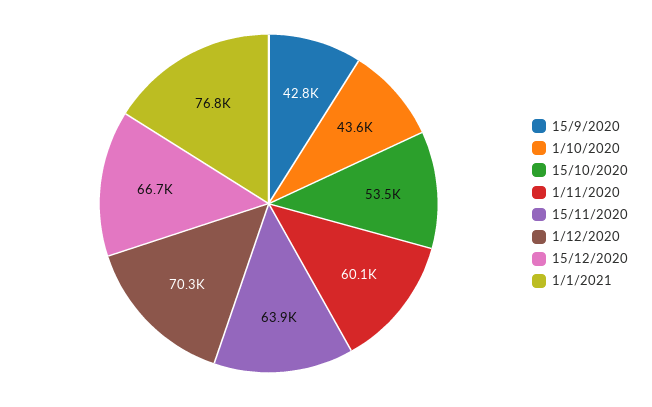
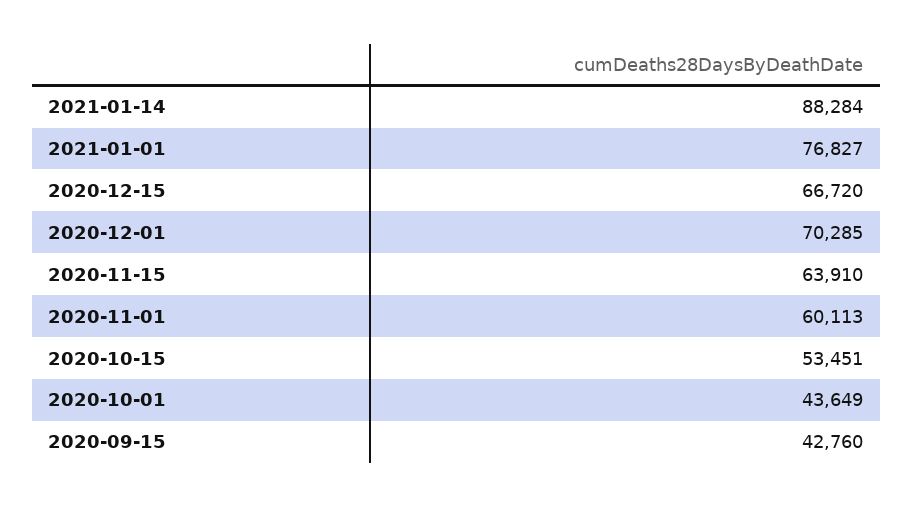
2021-01-14: none -> 88284

